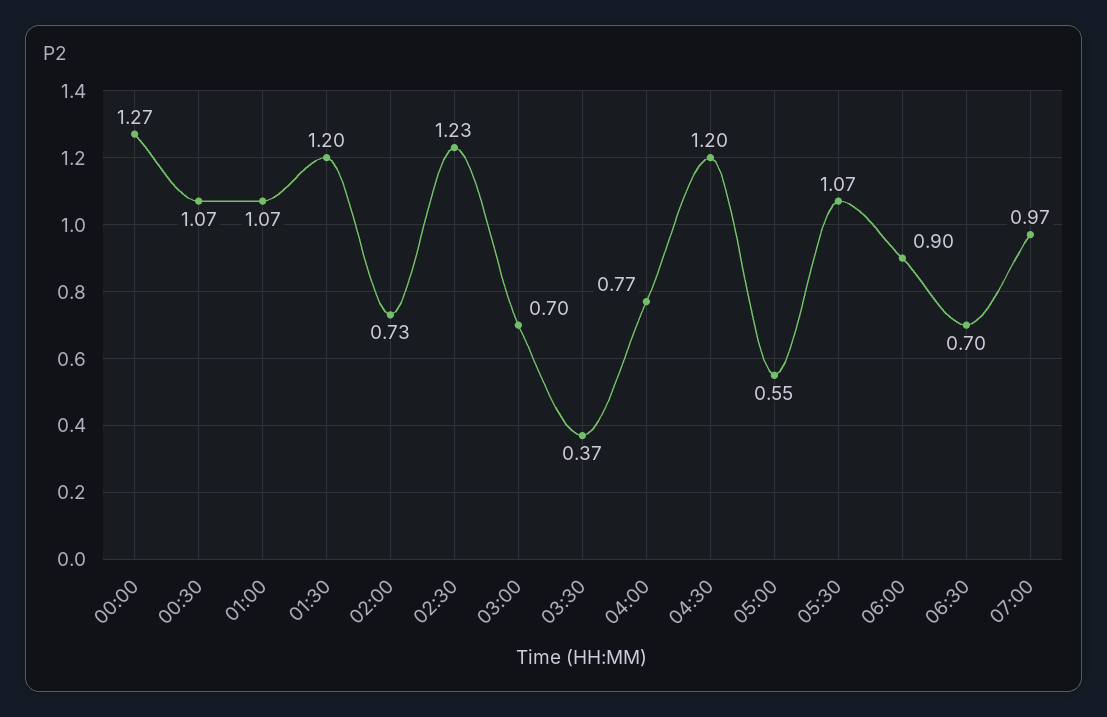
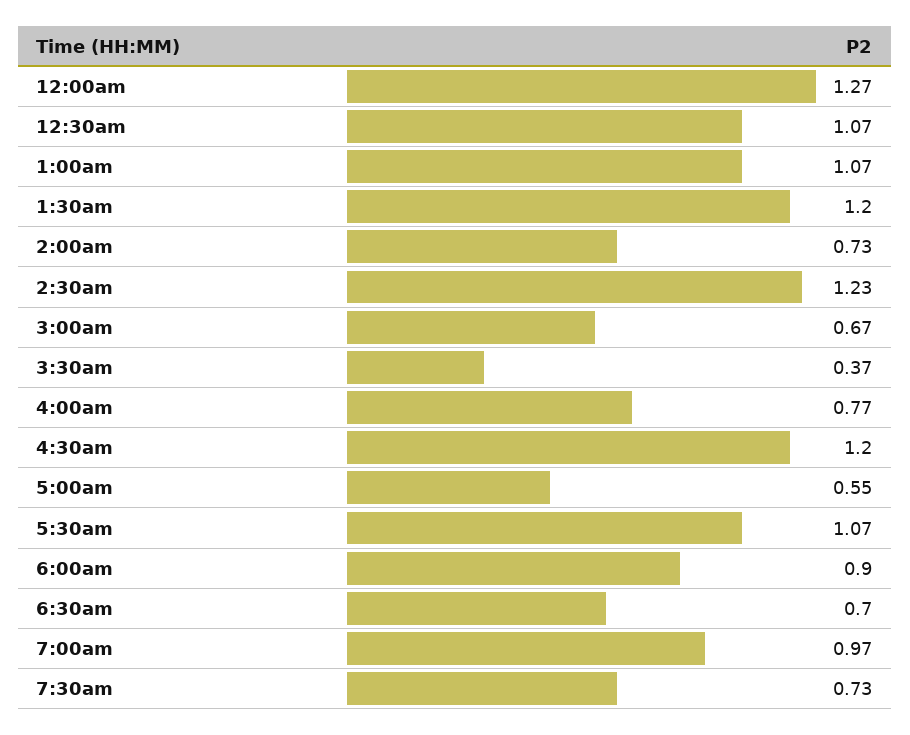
03:00: 0.7 -> 0.67
7:30am: none -> 0.73

